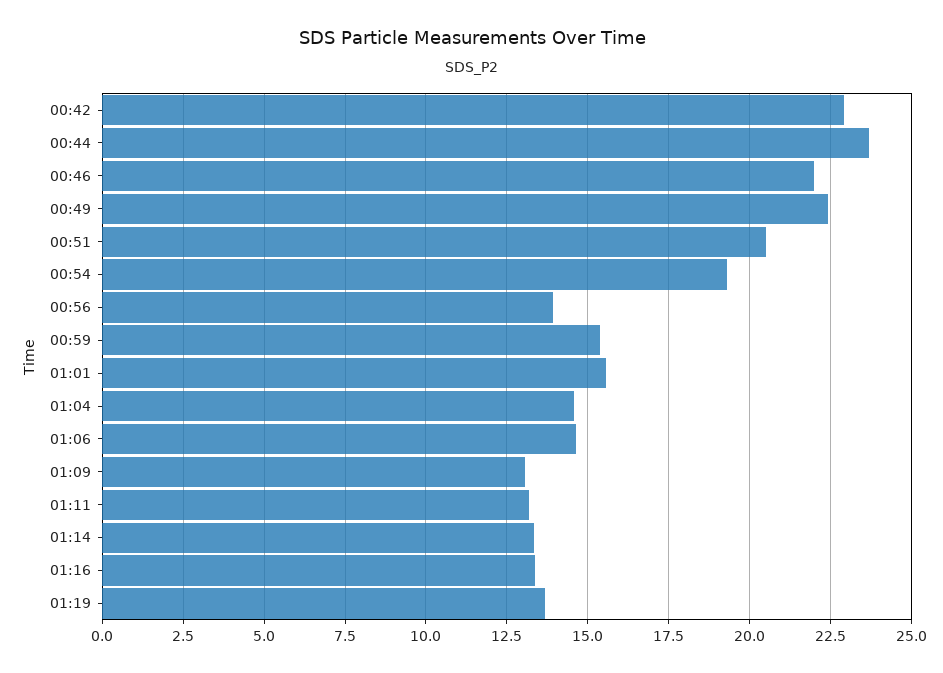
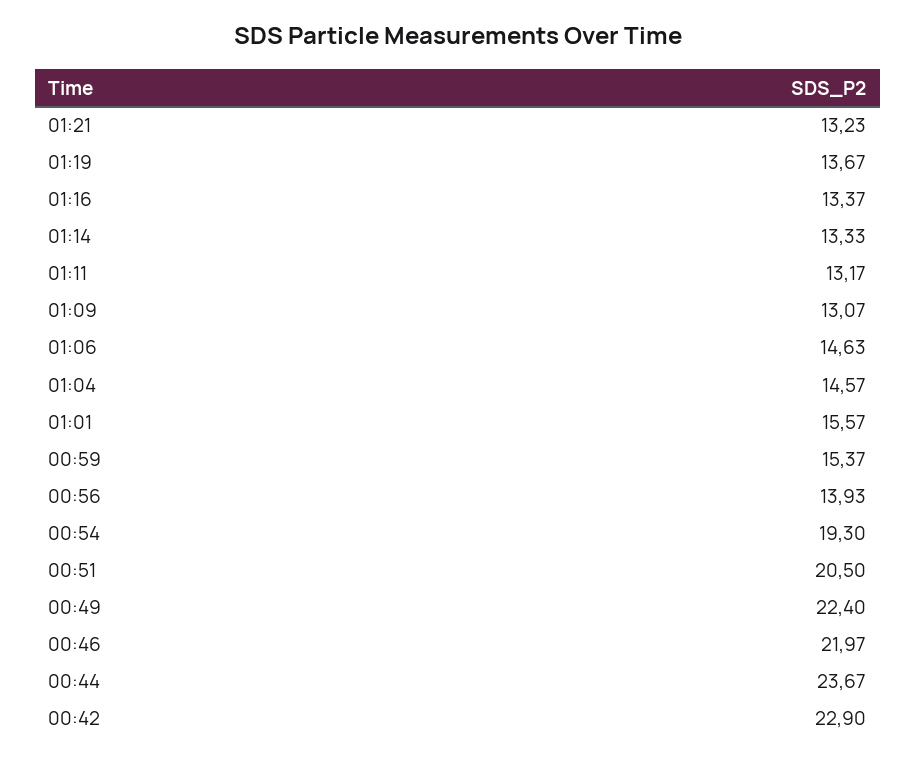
01:21: none -> 13.23

